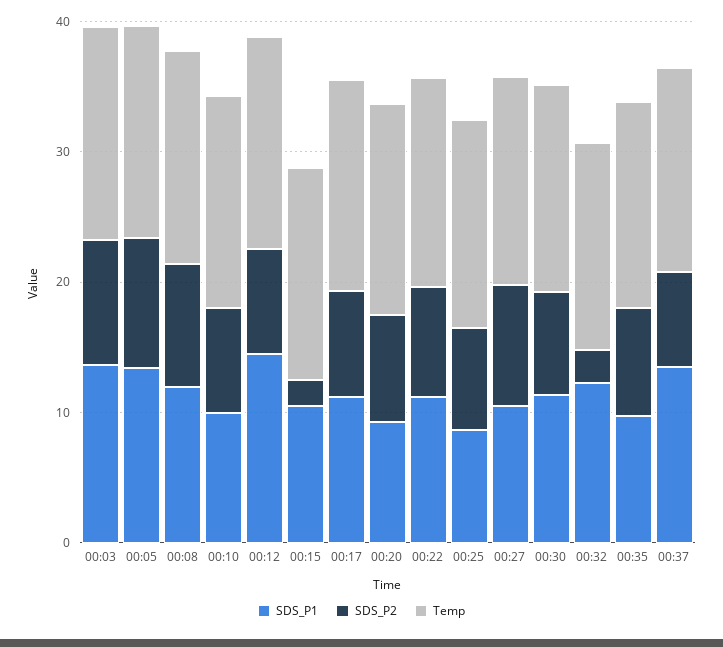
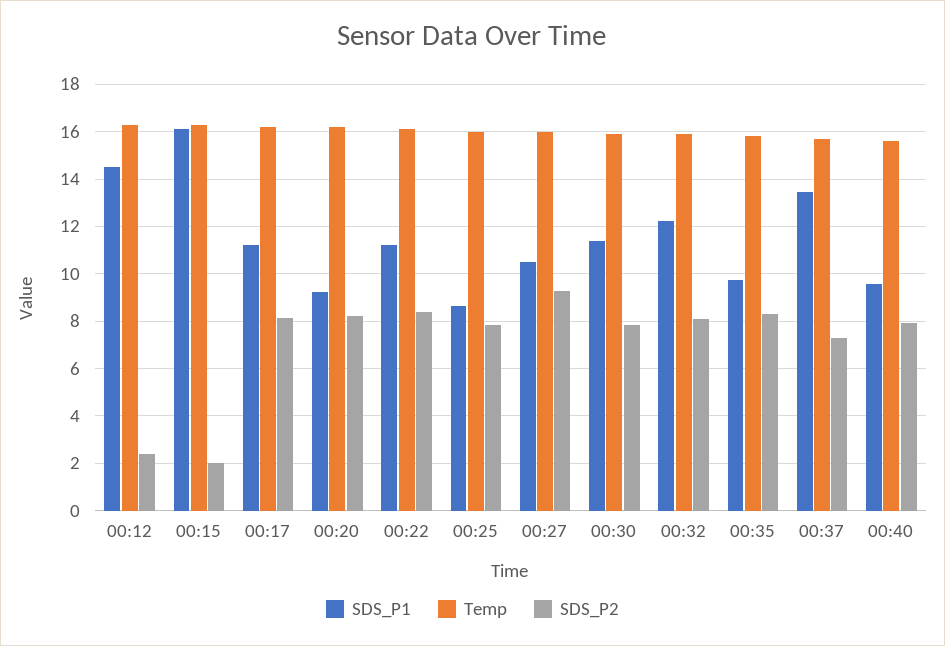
SDS_P1, 00:03: 14 -> none
SDS_P2, 00:03: 10 -> none
Temp, 00:03: 16 -> none
SDS_P1, 00:05: 14 -> none
SDS_P2, 00:05: 10 -> none
Temp, 00:05: 16 -> none
SDS_P1, 00:08: 12 -> none
SDS_P2, 00:08: 10 -> none
Temp, 00:08: 16 -> none
SDS_P1, 00:10: 10 -> none
SDS_P2, 00:10: 8 -> none
Temp, 00:10: 16 -> none
SDS_P2, 00:12: 8 -> 2.5
SDS_P1, 00:15: 10 -> 16
SDS_P2, 00:32: 2 -> 8
SDS_P1, 00:40: none -> 9.5
Temp, 00:40: none -> 15.5
SDS_P2, 00:40: none -> 8

